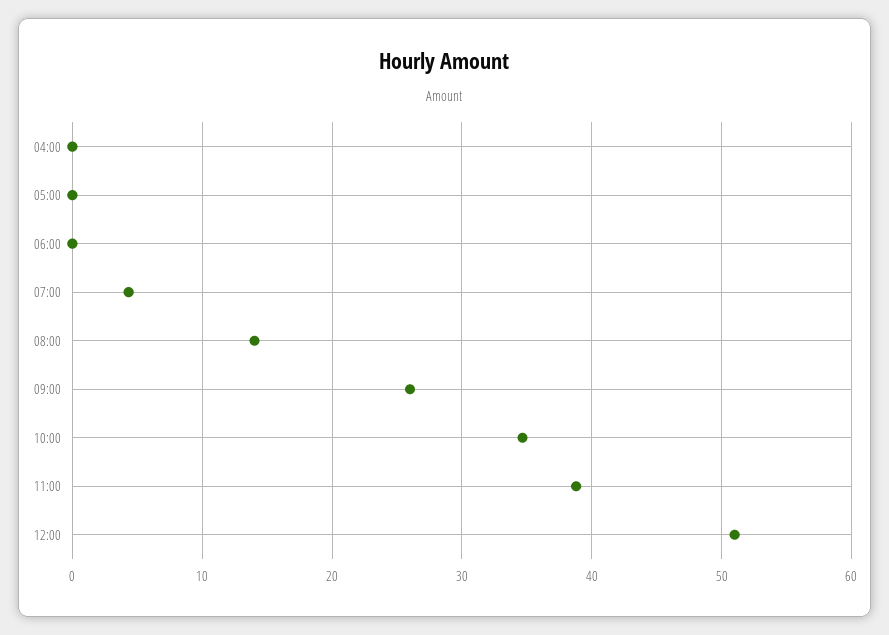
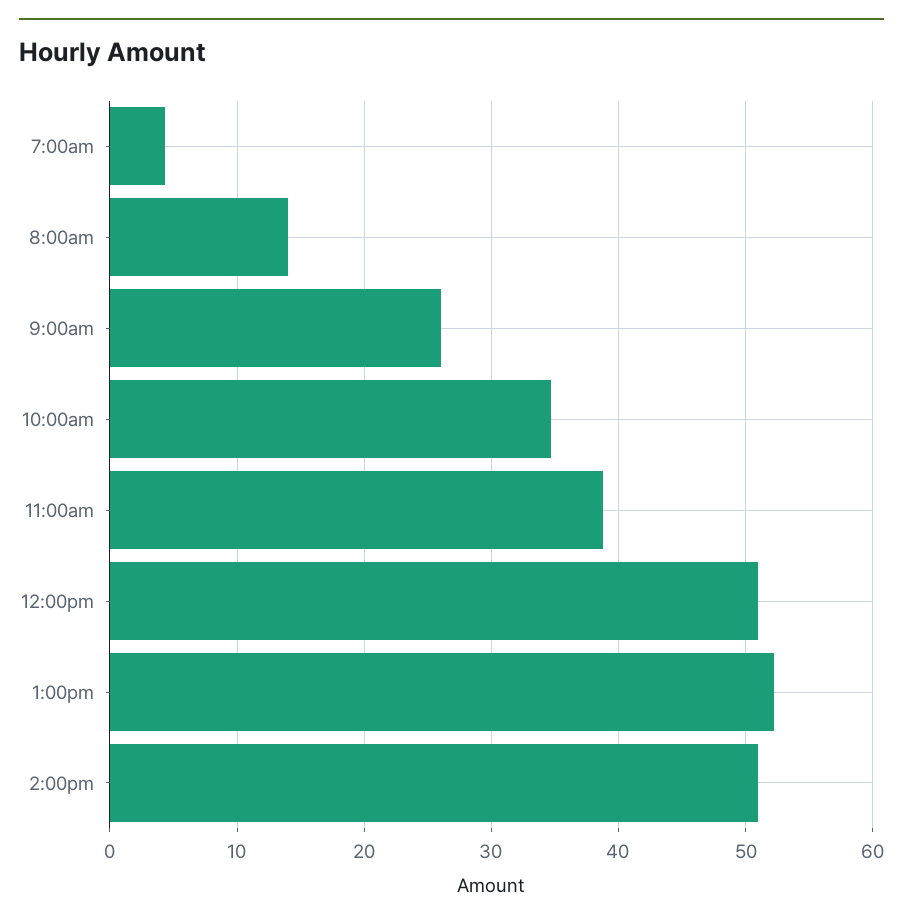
04:00: 0 -> none
05:00: 0 -> none
06:00: 0 -> none
1:00pm: none -> 52
2:00pm: none -> 51

